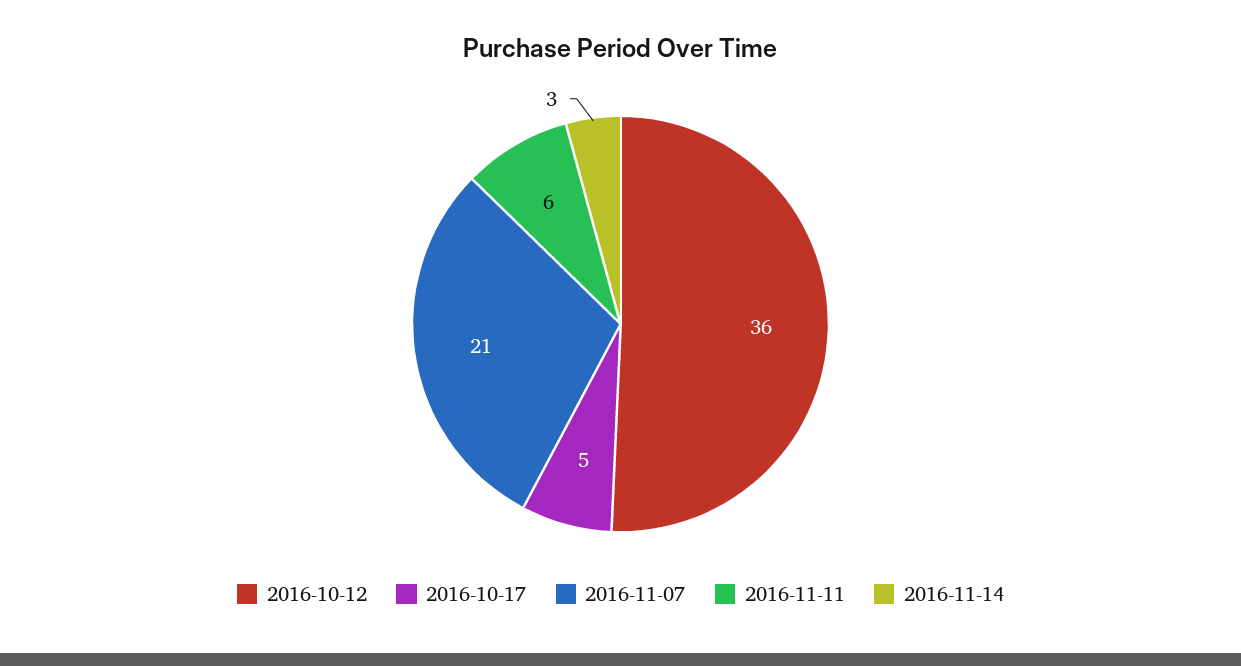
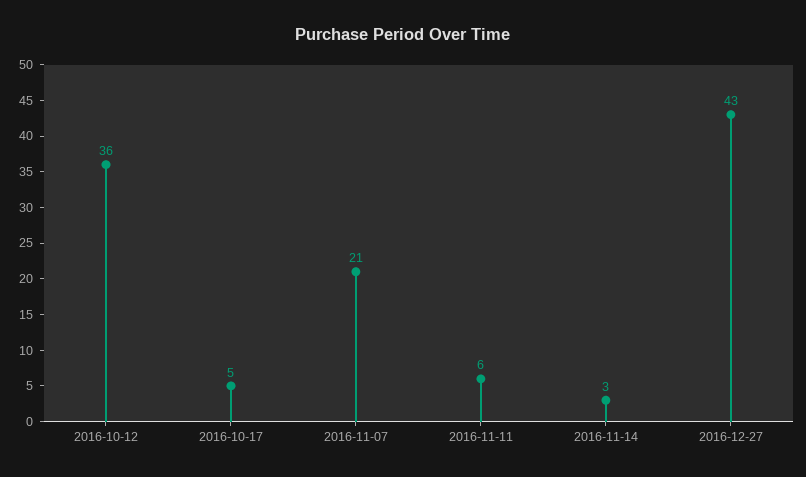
2016-12-27: none -> 43

